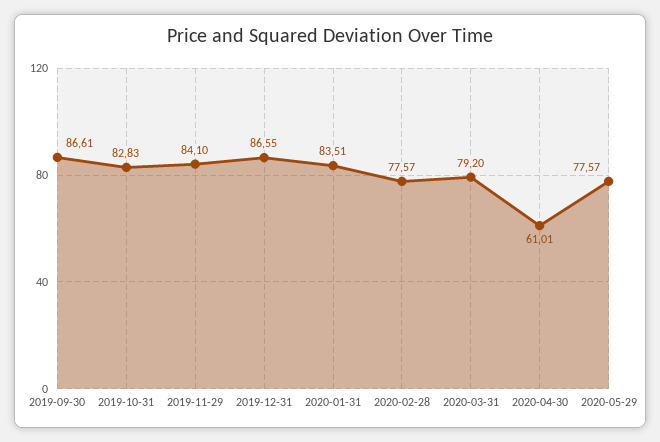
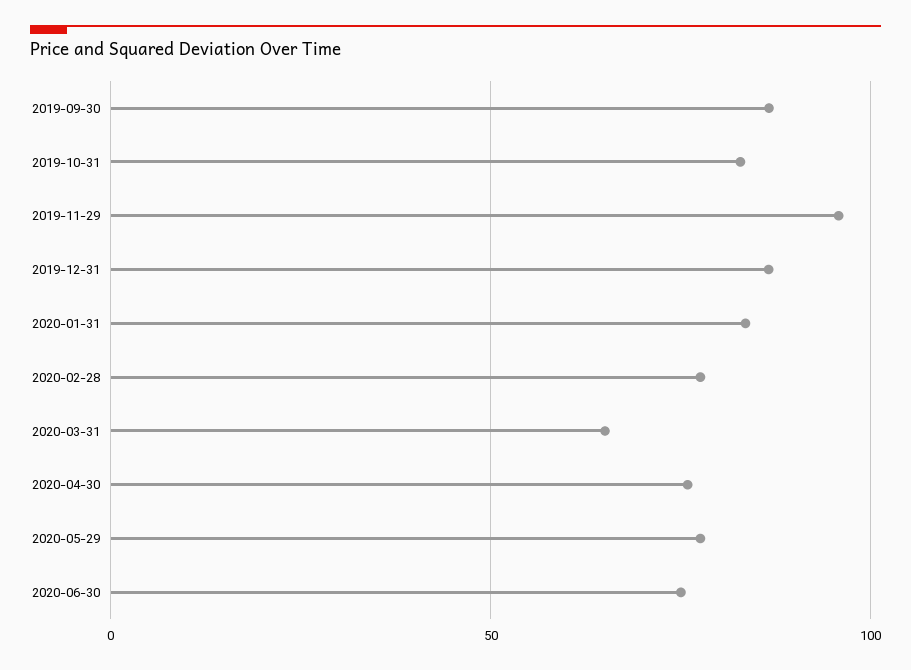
2019-11-29: 84.1 -> 95
2020-03-31: 79.2 -> 65
2020-04-30: 61.01 -> 75
2020-06-30: none -> 75

